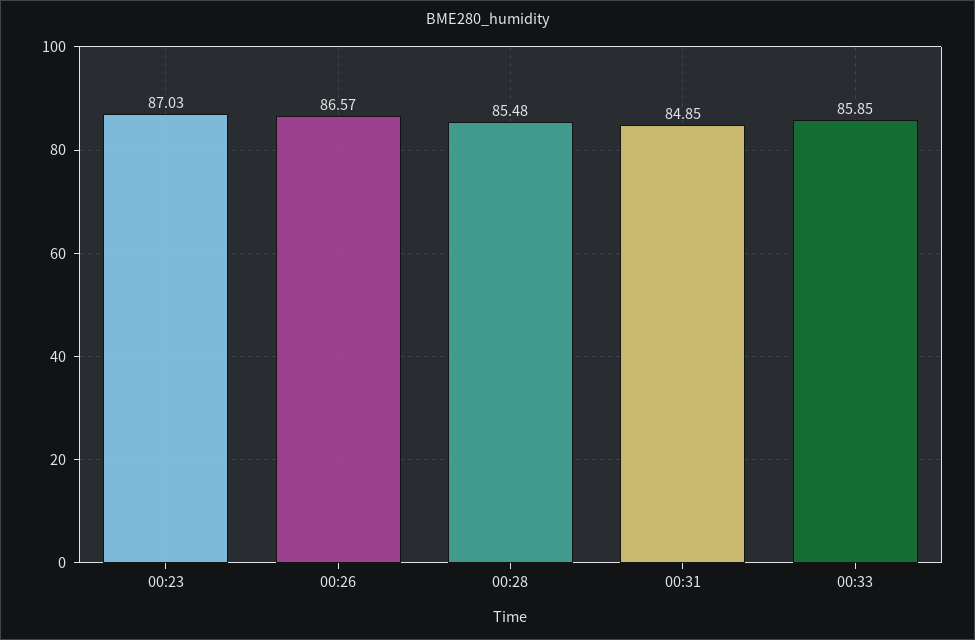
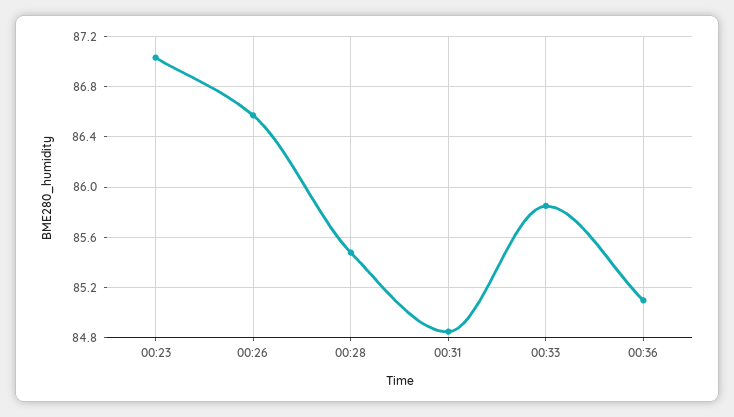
00:36: none -> 85.1

